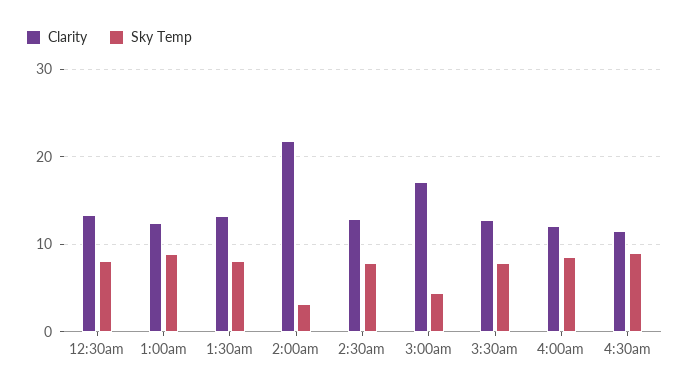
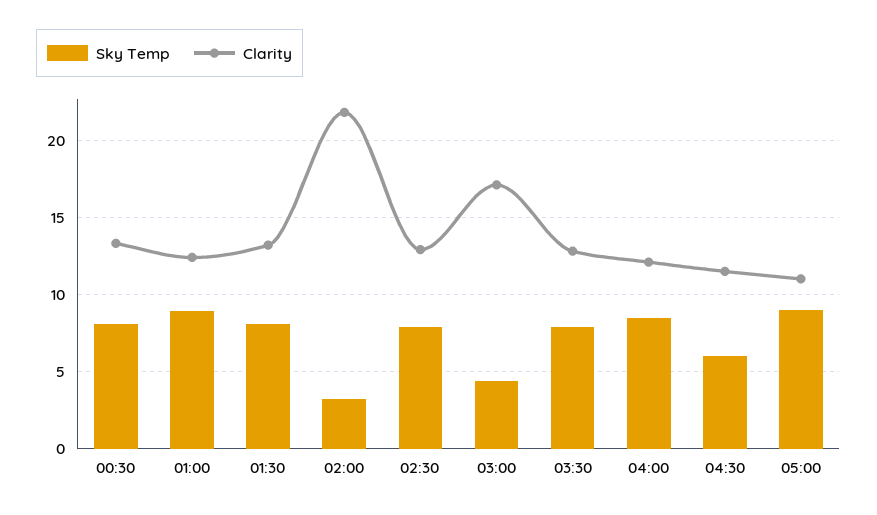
Sky Temp, 4:30am: 9 -> 6
Sky Temp, 05:00: none -> 9
Clarity, 05:00: none -> 11

